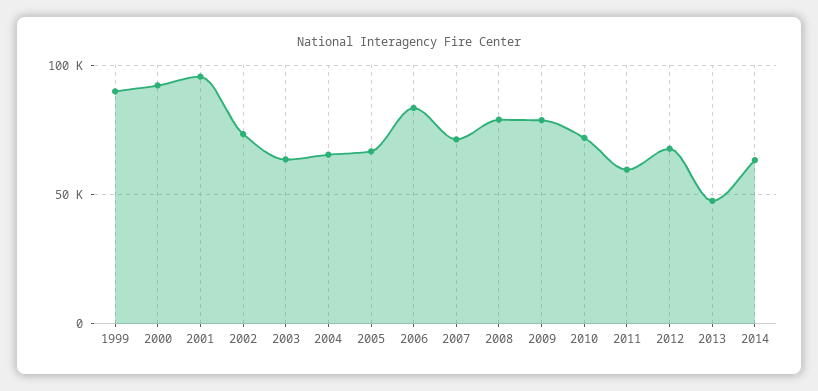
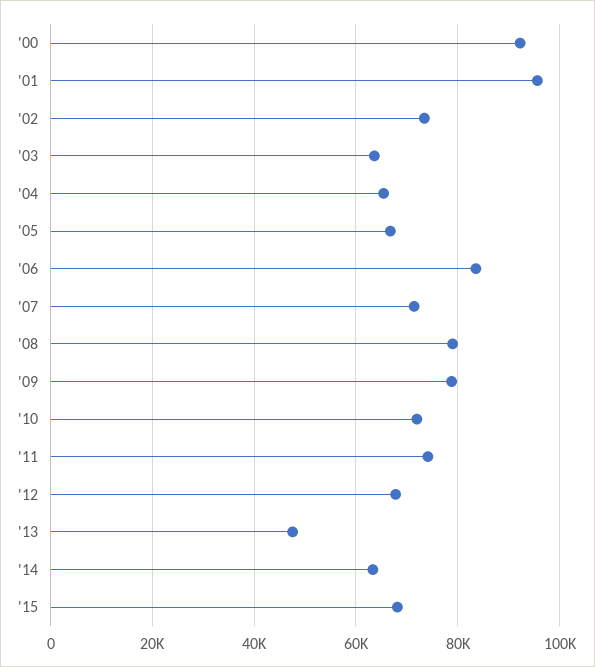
1999: 90000 -> none
2011: 60000 -> 74000
'15: none -> 68000

